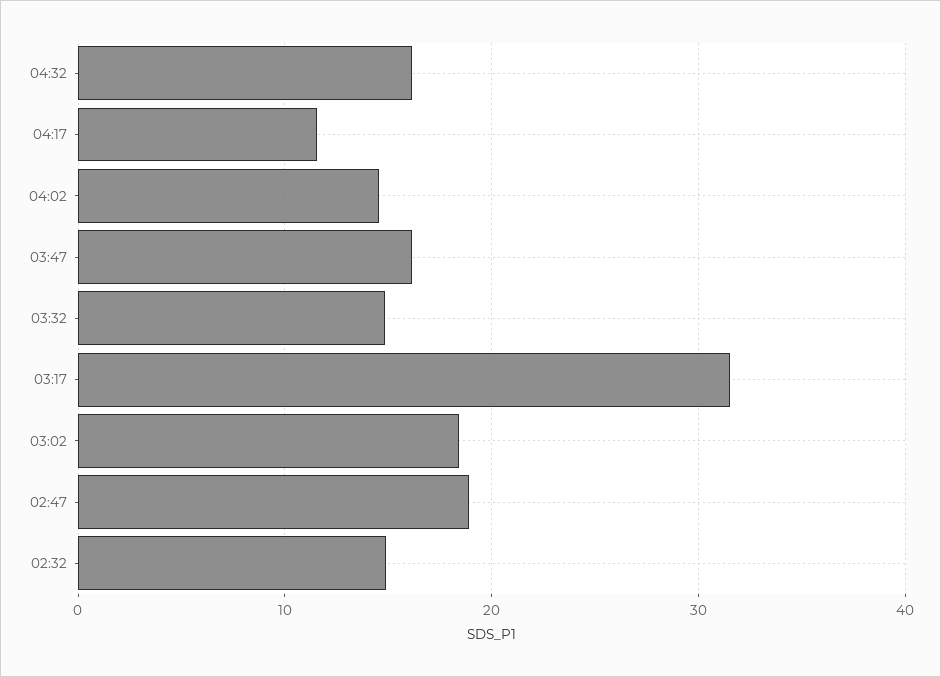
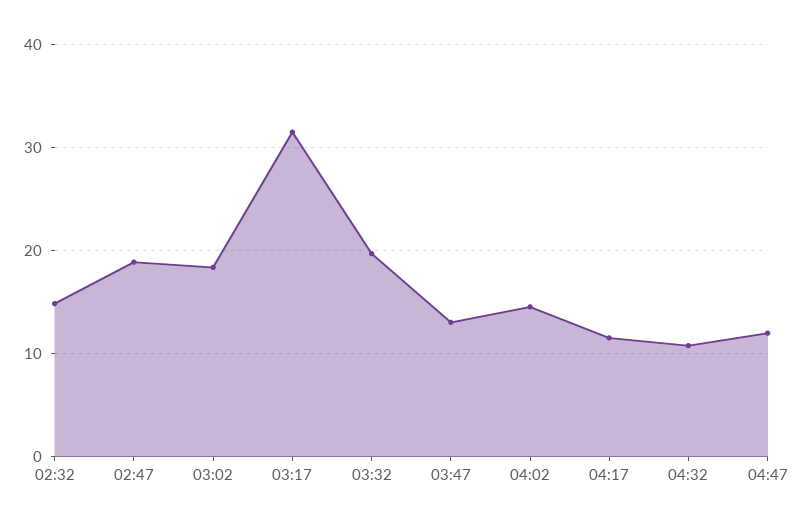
04:32: 16 -> 11
03:47: 16 -> 13
03:32: 15 -> 20
04:47: none -> 12

